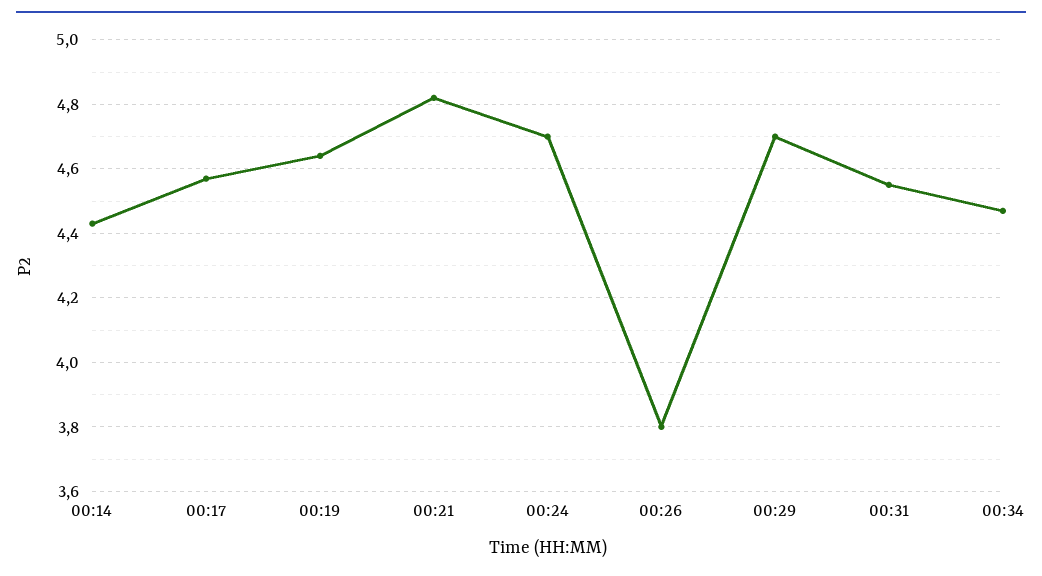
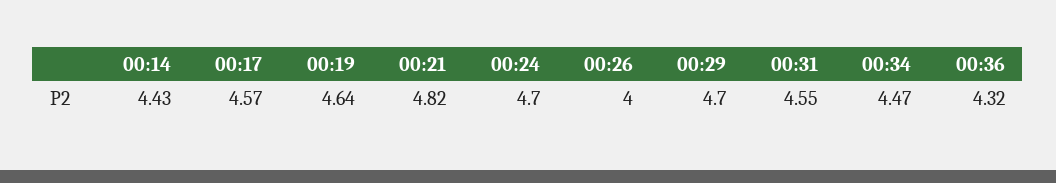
00:26: 3.8 -> 4
00:36: none -> 4.32

